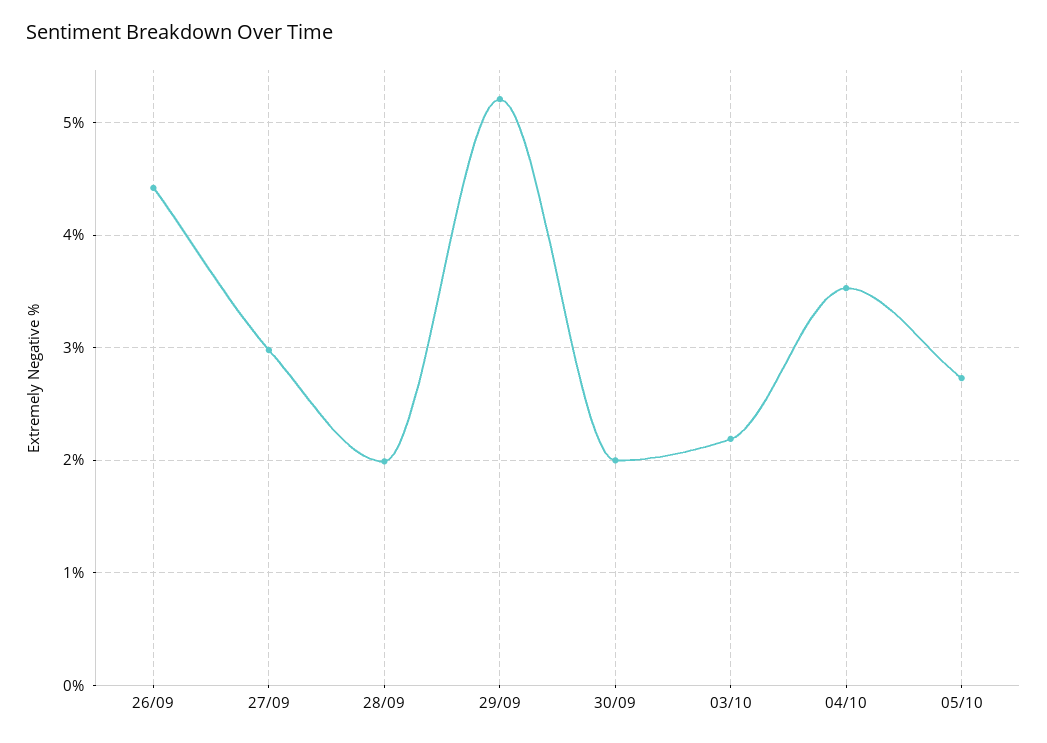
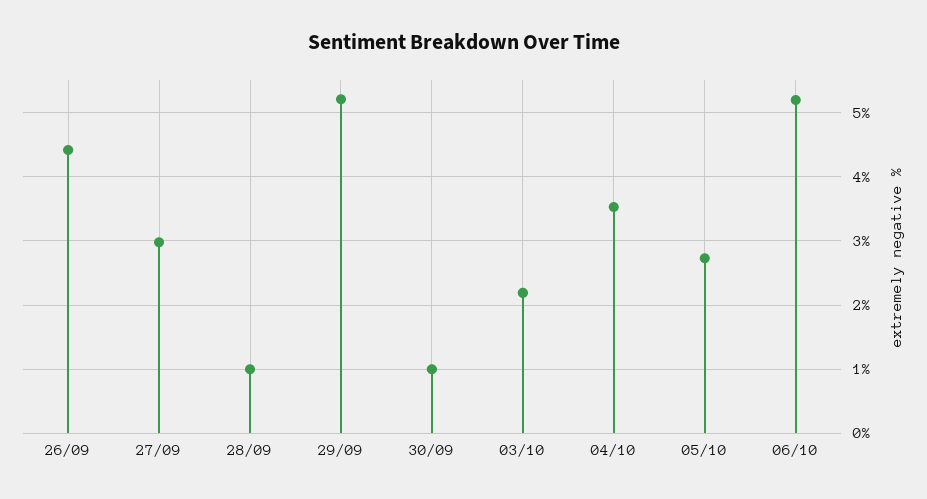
28/09: 2 -> 1
30/09: 2 -> 1
06/10: none -> 5.2

